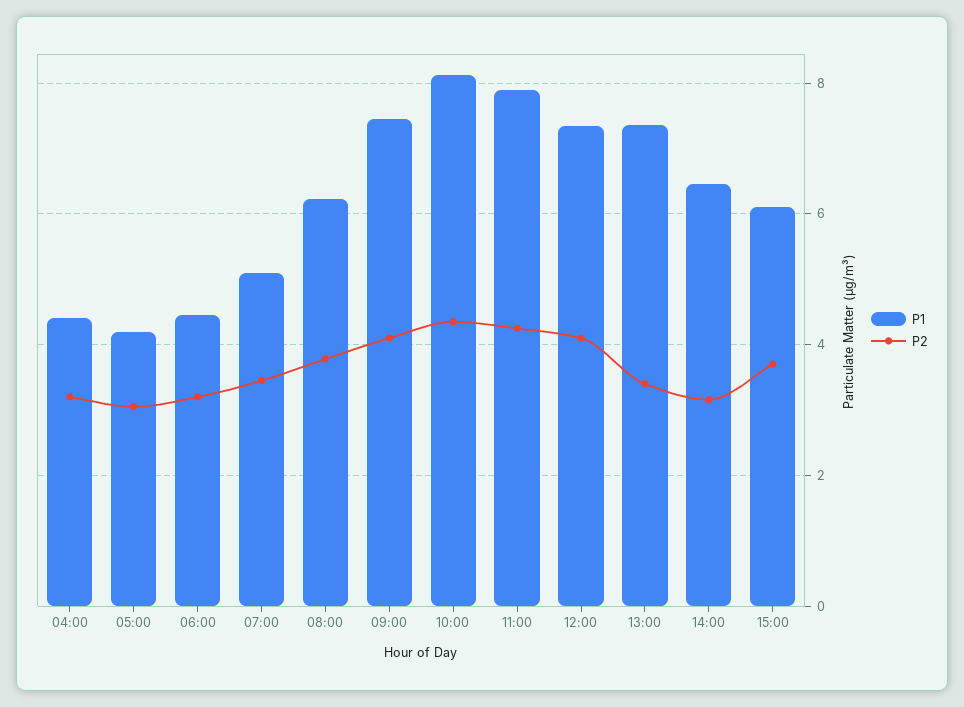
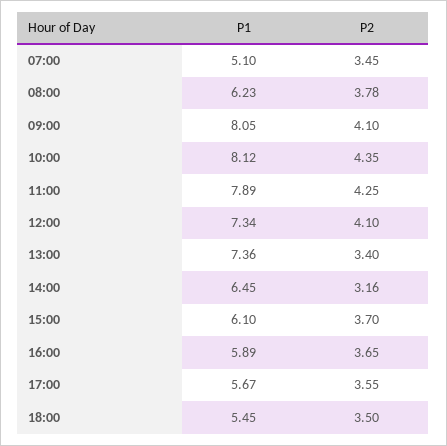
P1, 04:00: 4.4 -> none
P2, 04:00: 3.2 -> none
P1, 05:00: 4.2 -> none
P2, 05:00: 3 -> none
P1, 06:00: 4.4 -> none
P2, 06:00: 3.2 -> none
P1, 09:00: 7.4 -> 8.05
P1, 16:00: none -> 5.89
P2, 16:00: none -> 3.65
P1, 17:00: none -> 5.67
P2, 17:00: none -> 3.55
P1, 18:00: none -> 5.45
P2, 18:00: none -> 3.5

